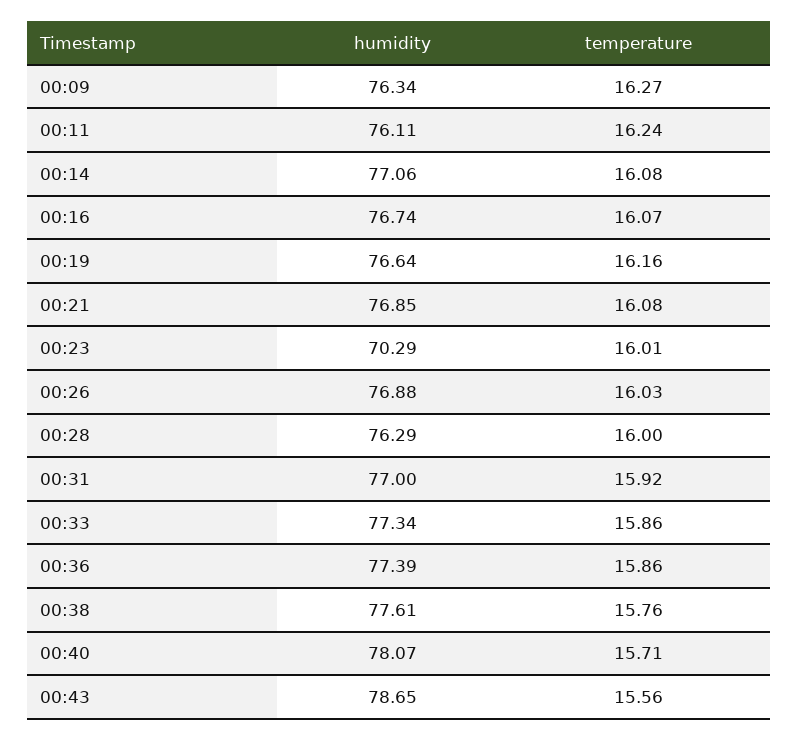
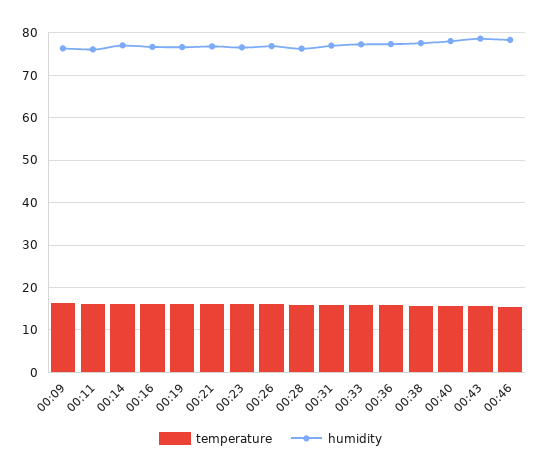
humidity, 00:23: 70.29 -> 76
temperature, 00:46: none -> 16
humidity, 00:46: none -> 78

